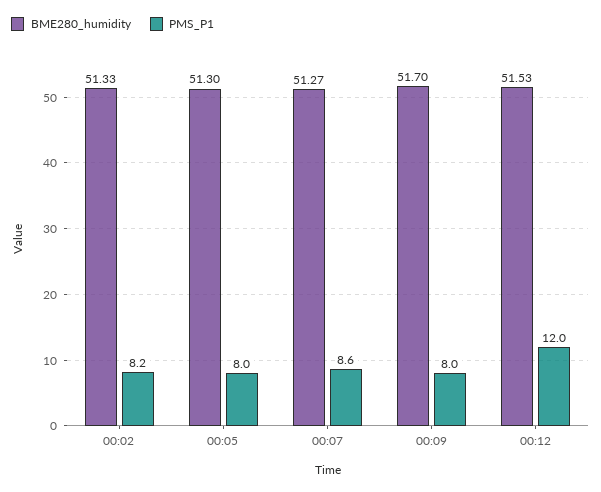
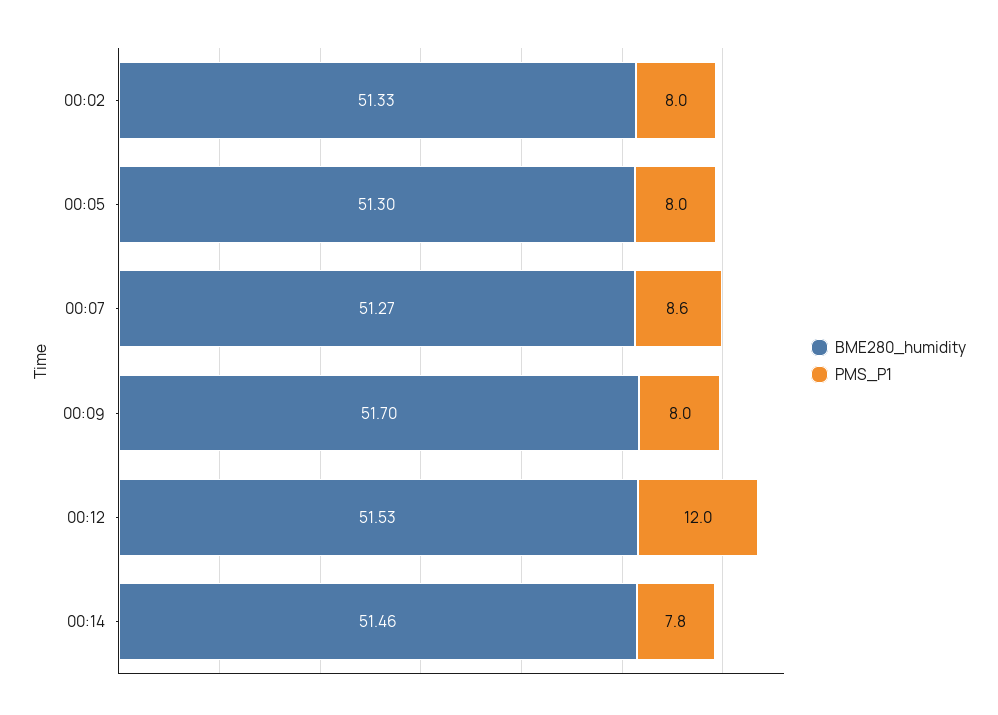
PMS_P1, 00:02: 8.2 -> 8
BME280_humidity, 00:14: none -> 51.46
PMS_P1, 00:14: none -> 7.8

